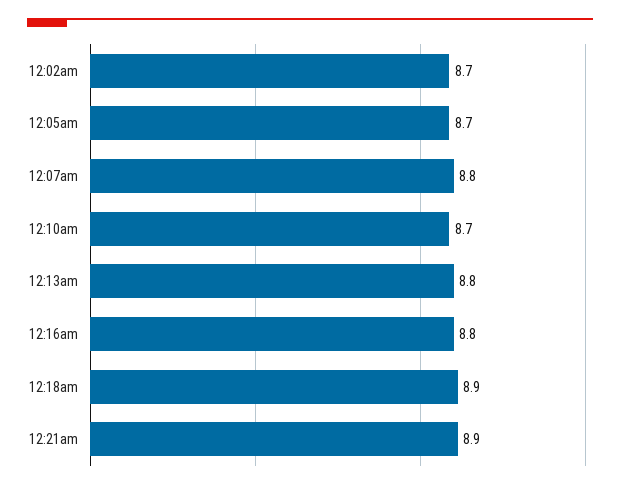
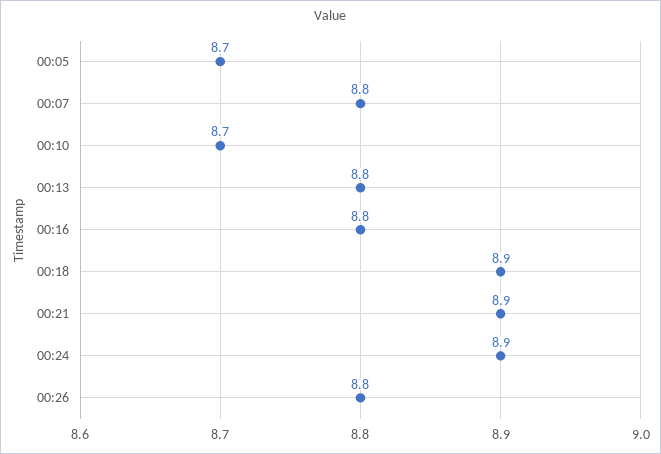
12:02am: 8.7 -> none
00:24: none -> 8.9
00:26: none -> 8.8

